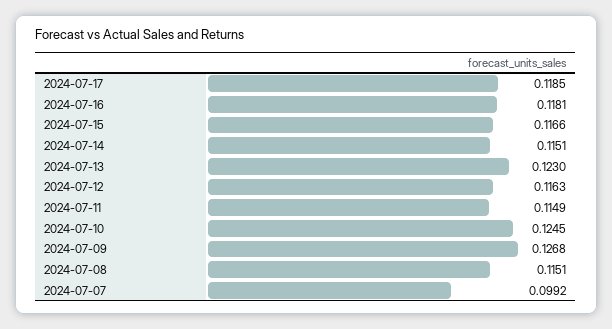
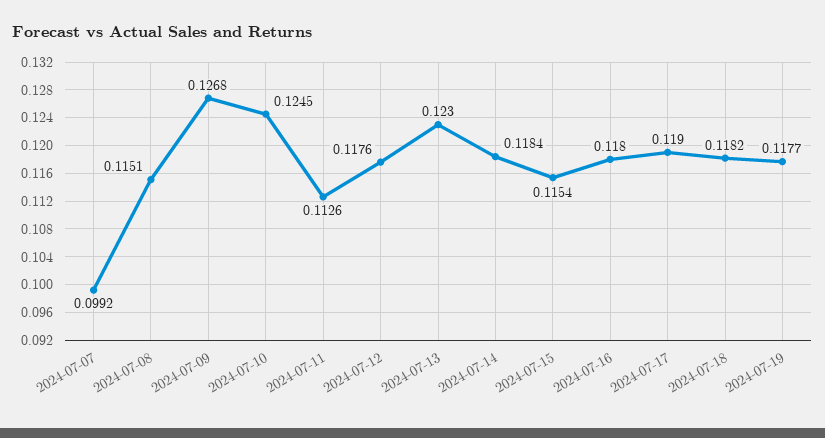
2024-07-17: 0.1185 -> 0.119
2024-07-16: 0.1181 -> 0.118
2024-07-15: 0.1166 -> 0.1154
2024-07-14: 0.1151 -> 0.1184
2024-07-12: 0.1163 -> 0.1176
2024-07-11: 0.1149 -> 0.1126
2024-07-18: none -> 0.1182
2024-07-19: none -> 0.1177

